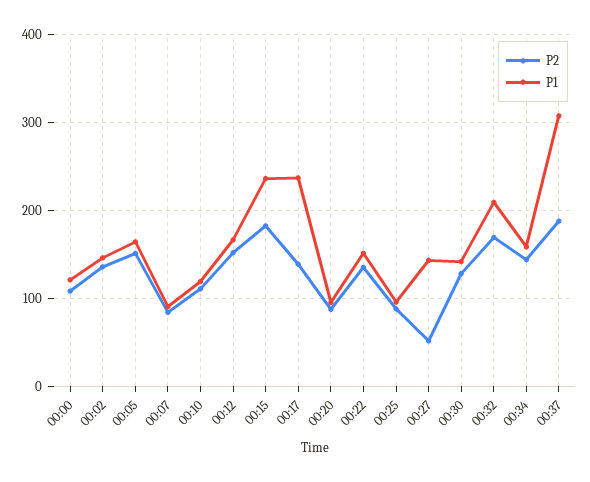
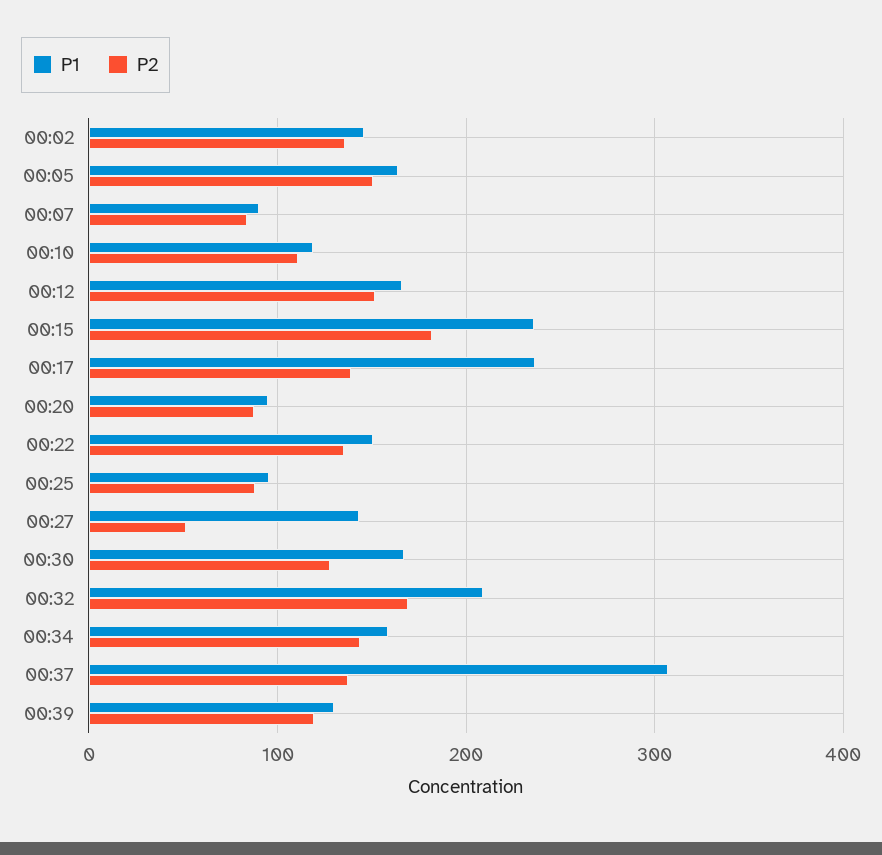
P2, 00:00: 110 -> none
P1, 00:00: 120 -> none
P1, 00:30: 140 -> 170
P2, 00:37: 190 -> 140
P1, 00:39: none -> 130
P2, 00:39: none -> 120

